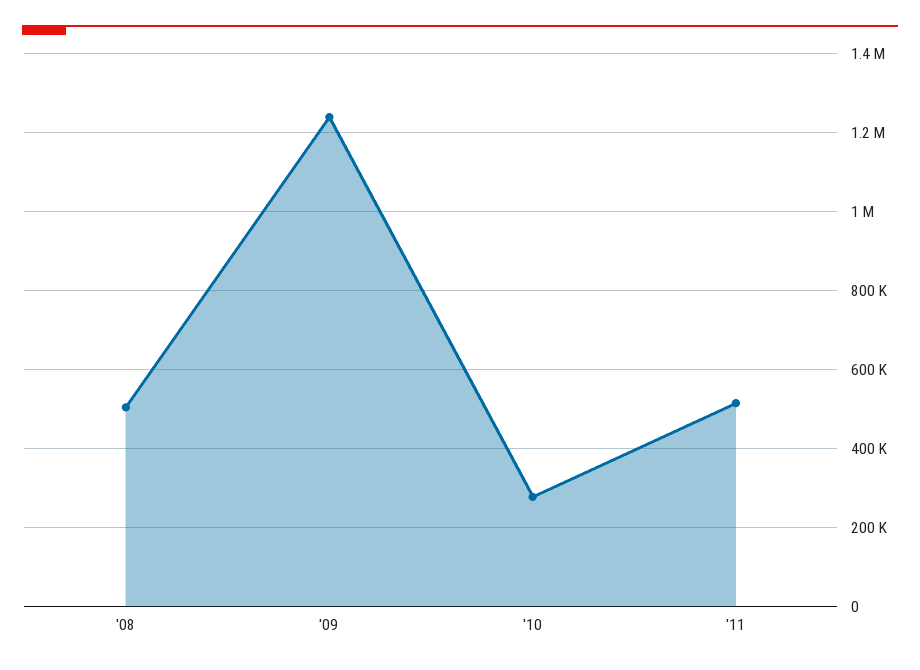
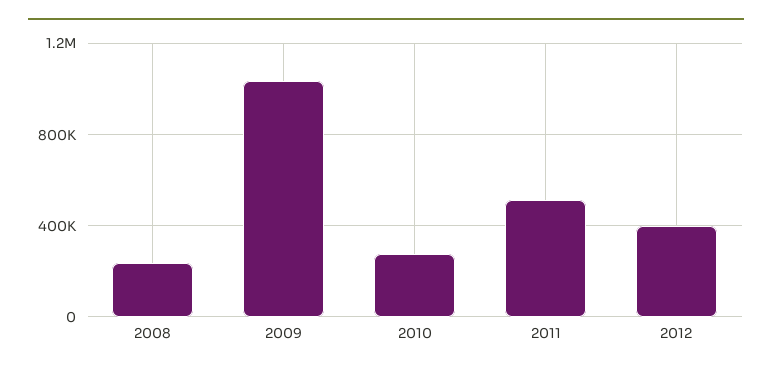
'08: 500000 -> 250000
'09: 1240000 -> 1050000
2012: none -> 400000

